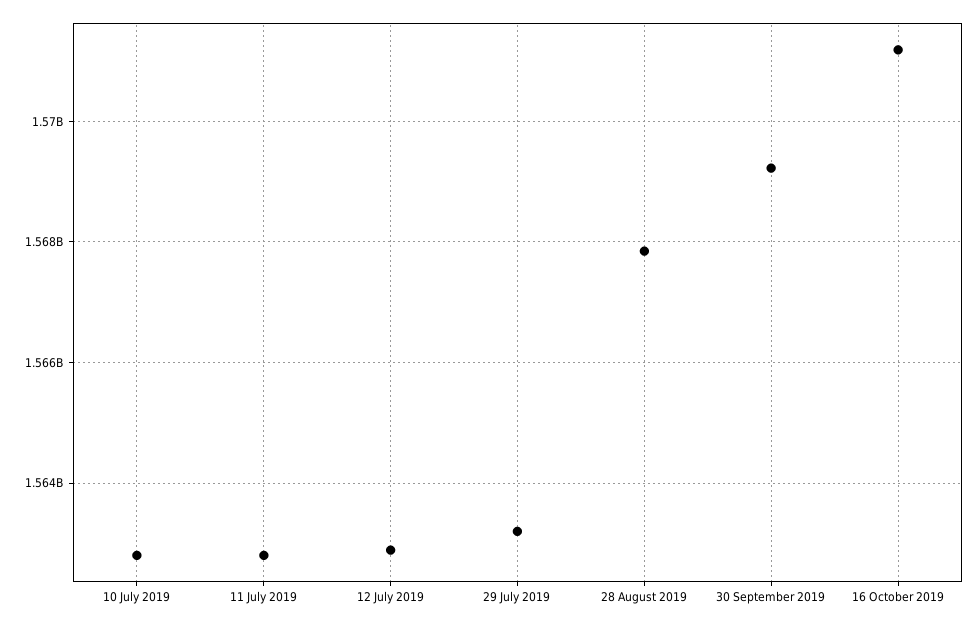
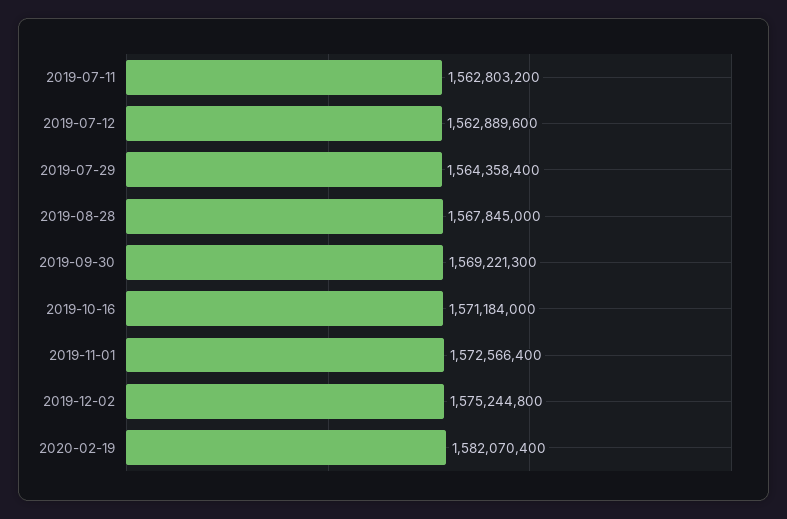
10 July 2019: 1562800000 -> none
29 July 2019: 1563200000 -> 1564358400
2019-11-01: none -> 1572566400
2019-12-02: none -> 1575244800
2020-02-19: none -> 1582070400

